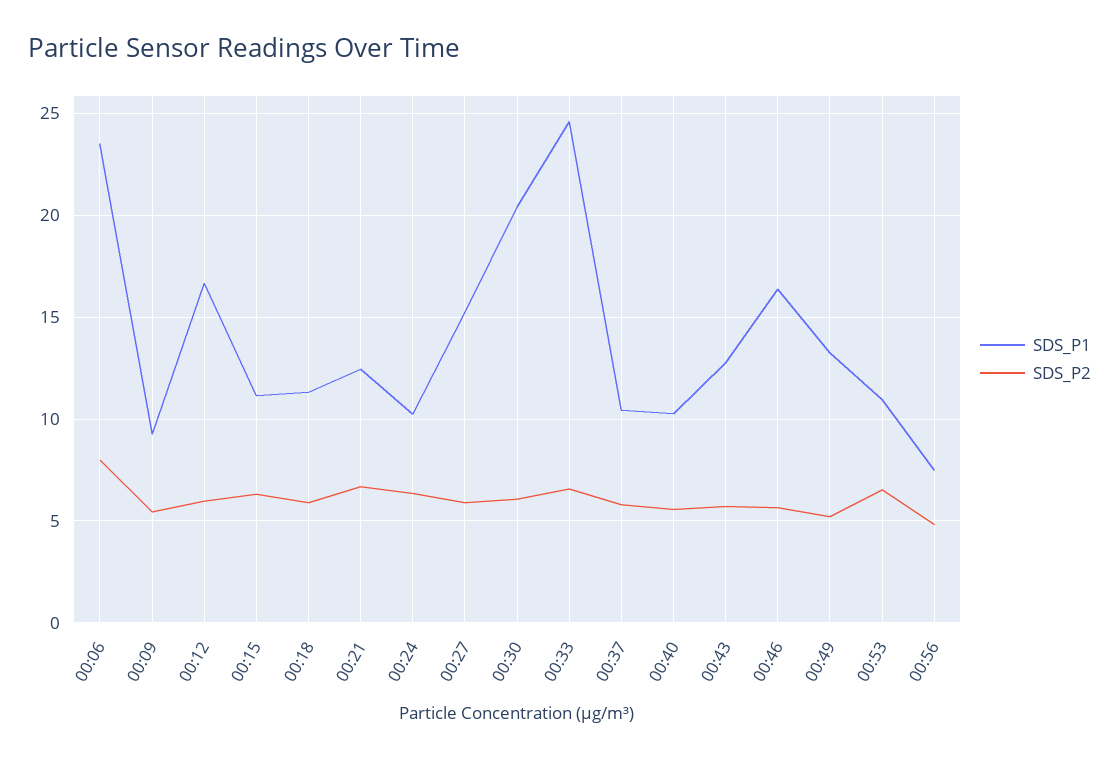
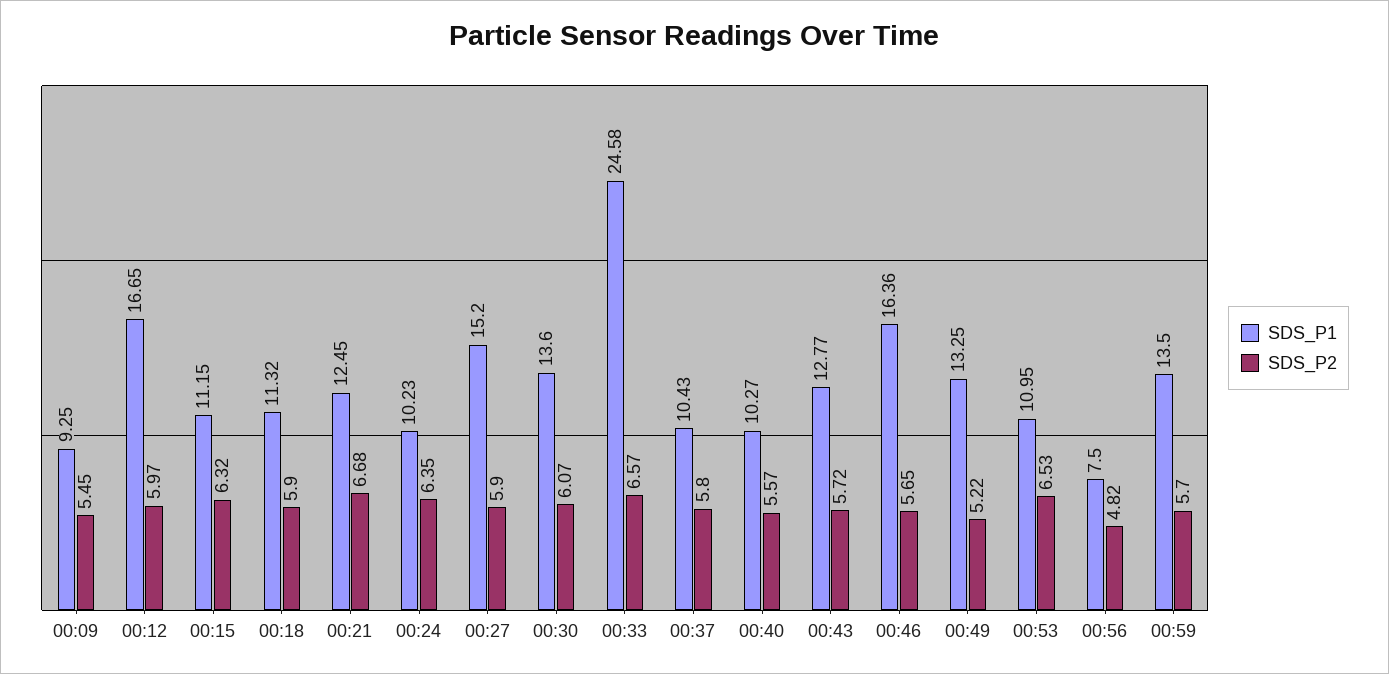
SDS_P1, 00:06: 23.5 -> none
SDS_P2, 00:06: 8 -> none
SDS_P1, 00:30: 20.5 -> 13.6
SDS_P1, 00:59: none -> 13.5
SDS_P2, 00:59: none -> 5.7

